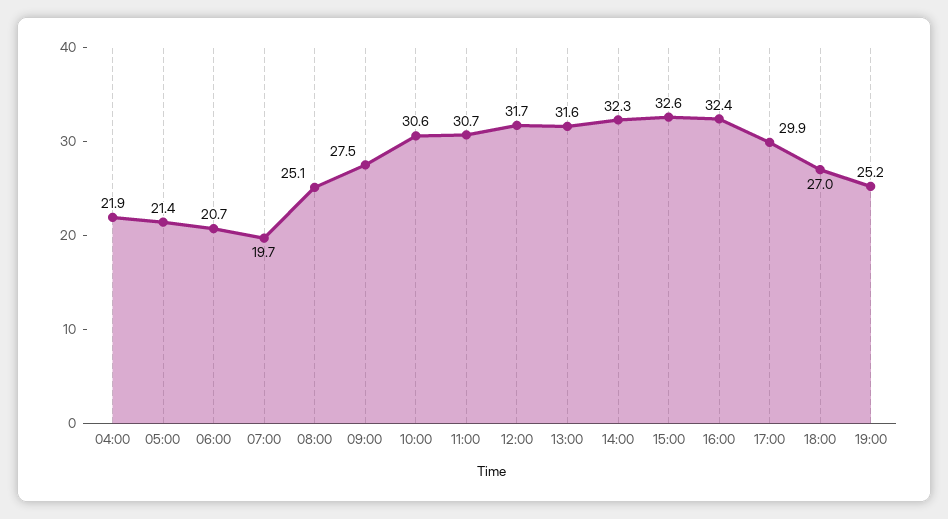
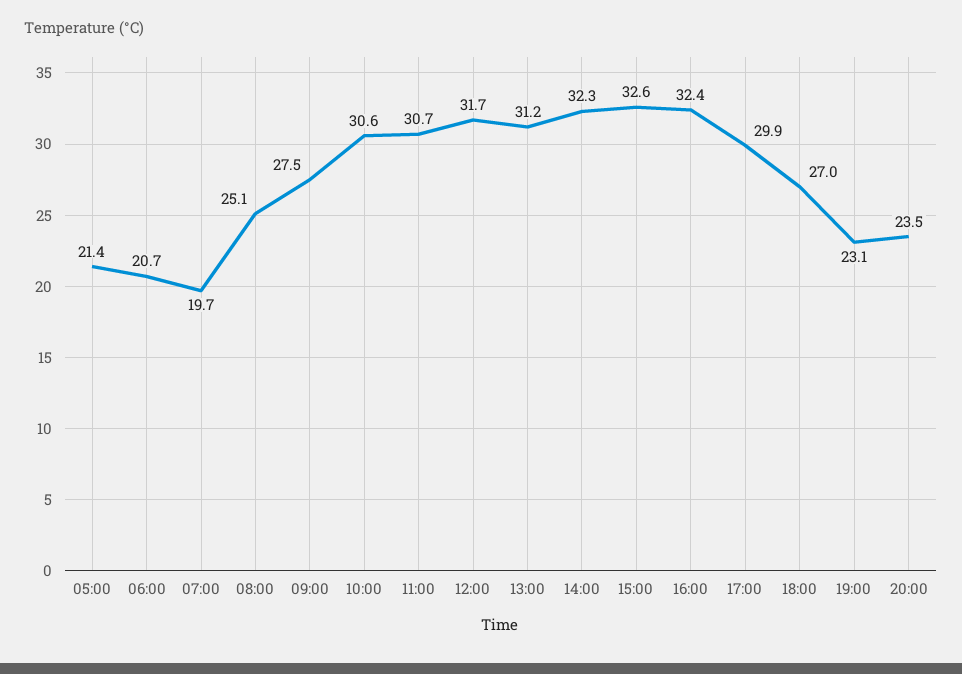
04:00: 21.9 -> none
13:00: 31.6 -> 31.2
19:00: 25.2 -> 23.1
20:00: none -> 23.5

